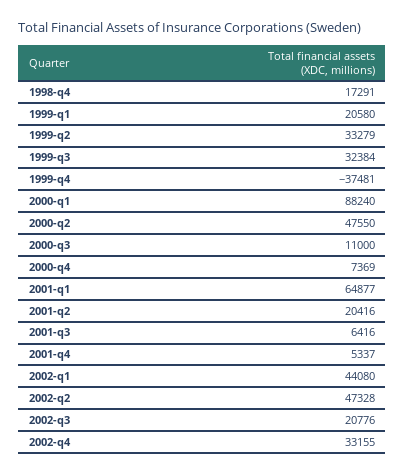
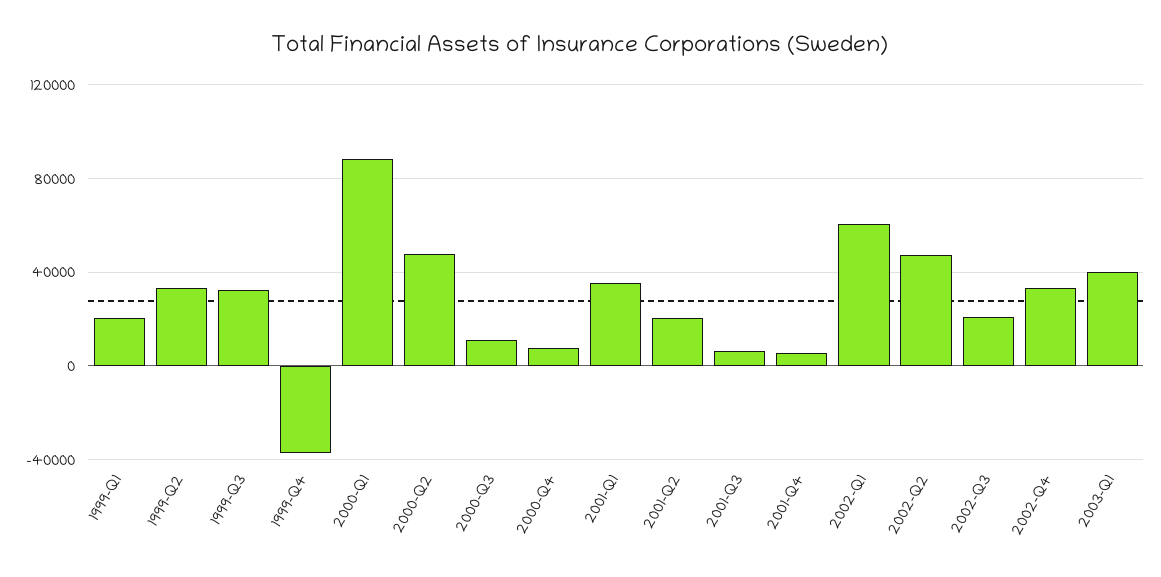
1998-q4: 17291 -> none
2001-q1: 64877 -> 35000
2002-q1: 44080 -> 60000
2003-Q1: none -> 40000

